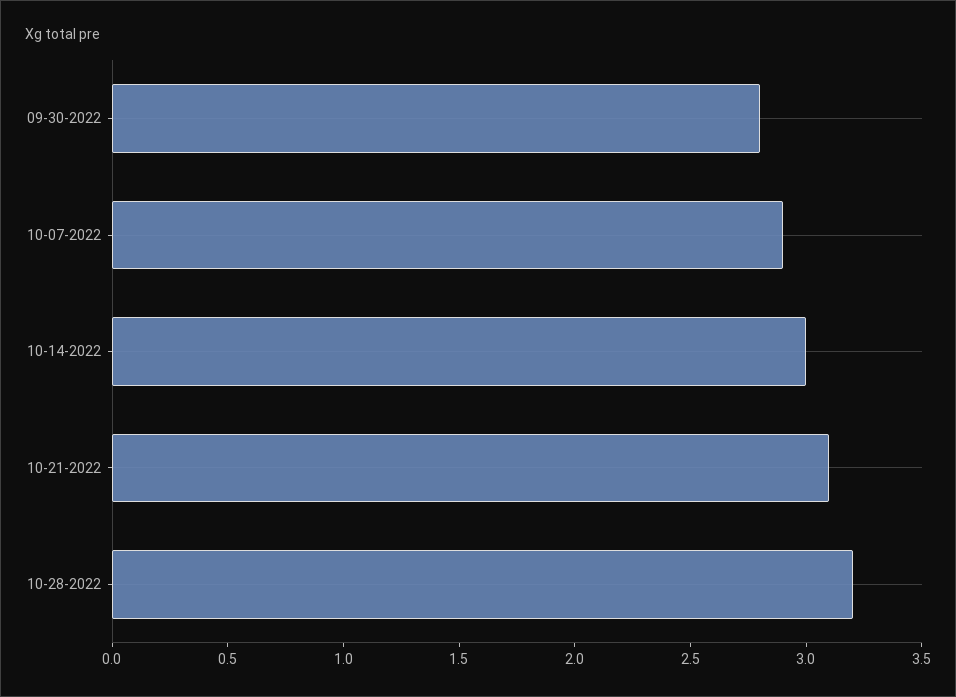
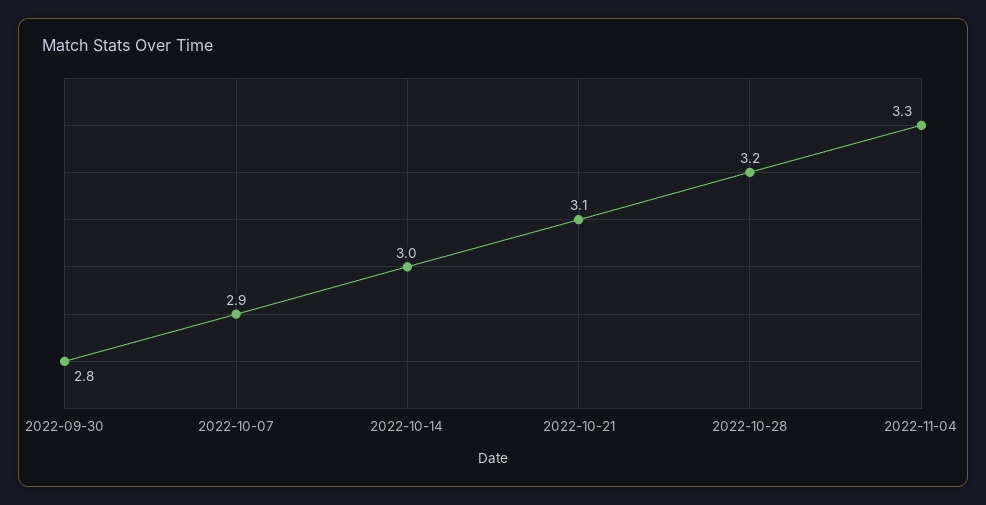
2022-11-04: none -> 3.3

